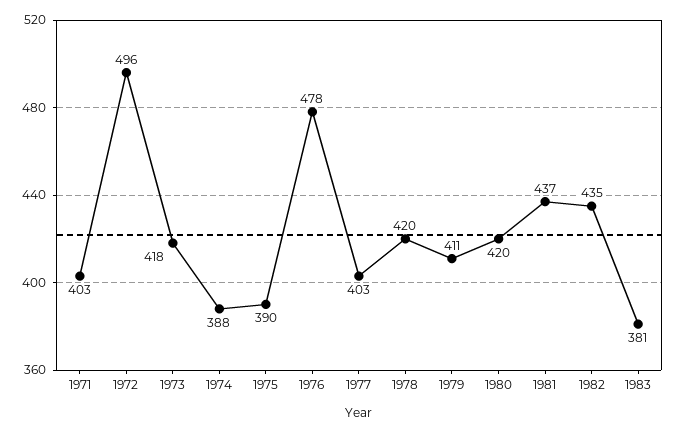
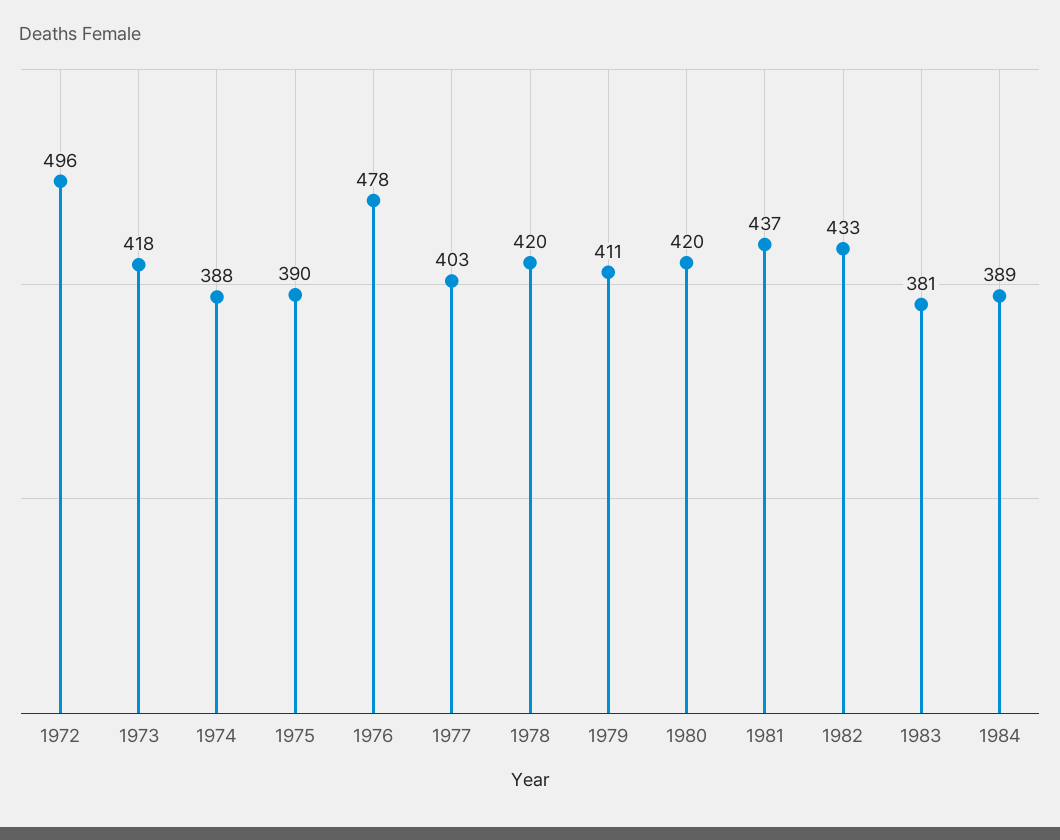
1971: 403 -> none
1982: 435 -> 433
1984: none -> 389

